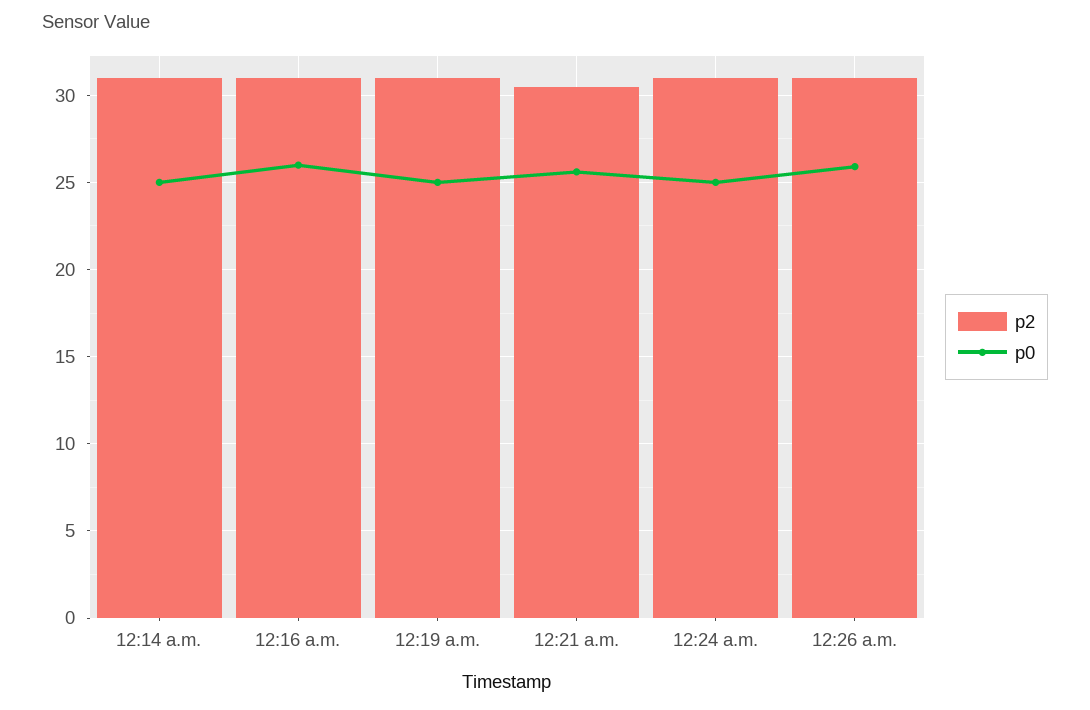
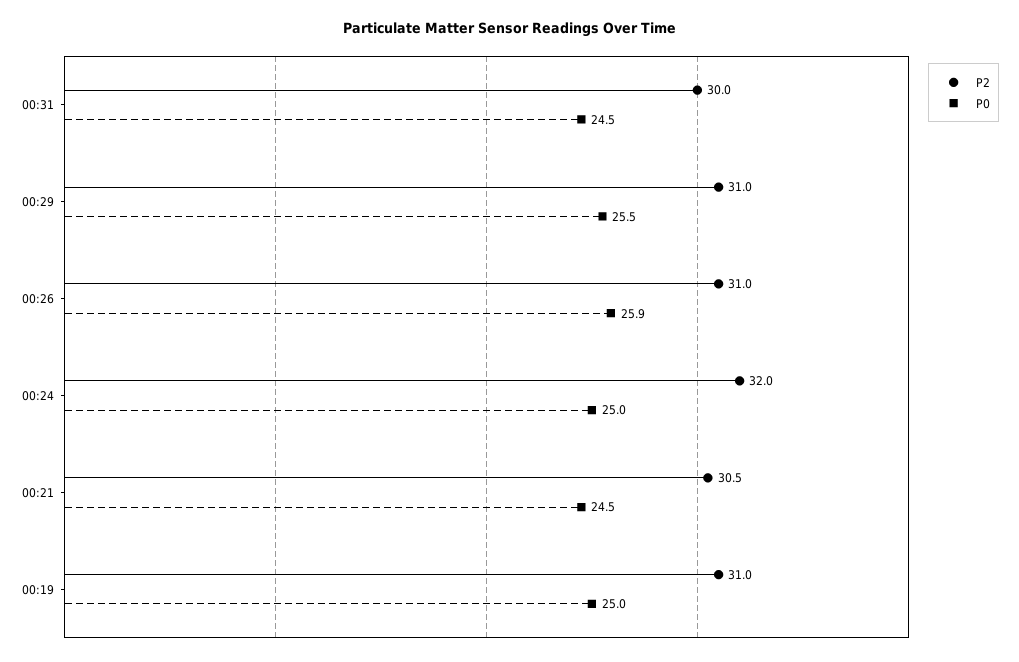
p2, 12:14 a.m.: 31 -> none
p0, 12:14 a.m.: 25 -> none
p2, 12:16 a.m.: 31 -> none
p0, 12:16 a.m.: 26 -> none
p0, 12:21 a.m.: 25.5 -> 24.5
p2, 12:24 a.m.: 31 -> 32
p2, 00:31: none -> 30
p0, 00:31: none -> 24.5
p2, 00:29: none -> 31
p0, 00:29: none -> 25.5

